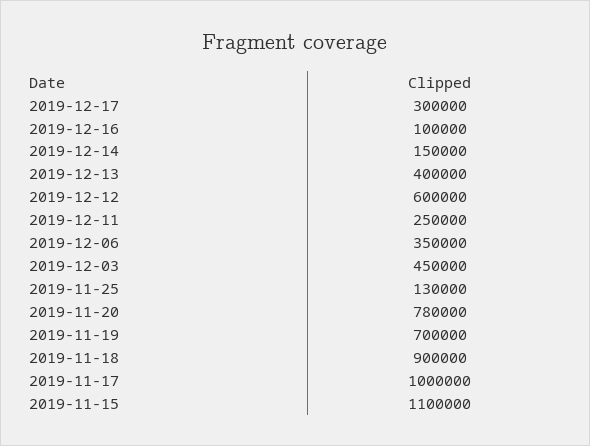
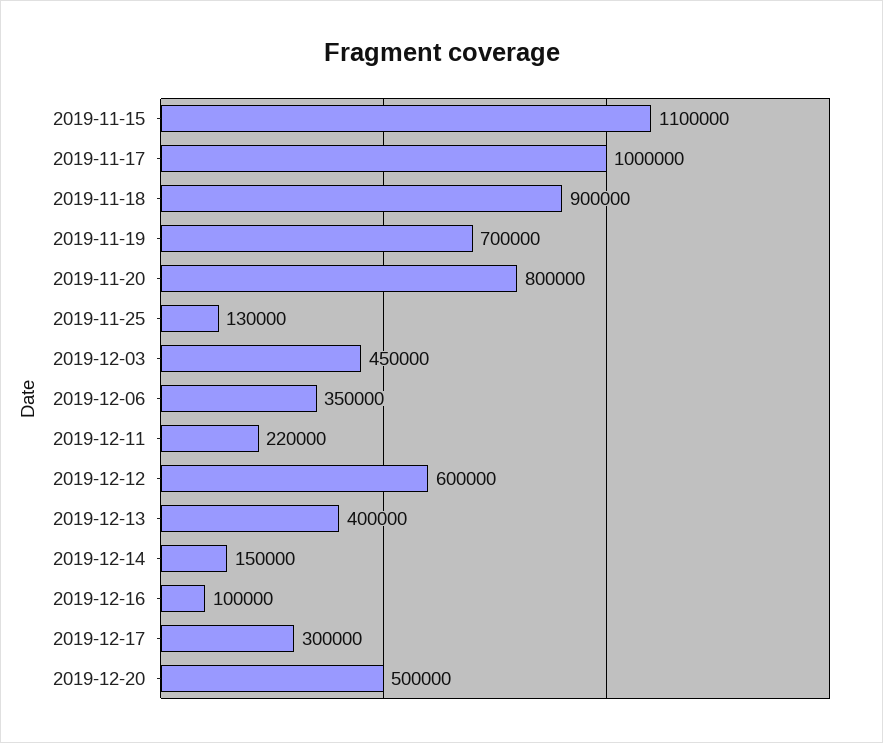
2019-12-11: 250000 -> 220000
2019-11-20: 780000 -> 800000
2019-12-20: none -> 500000

